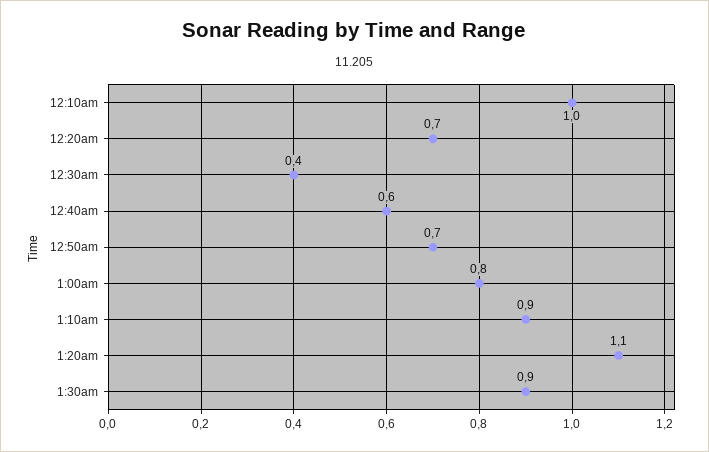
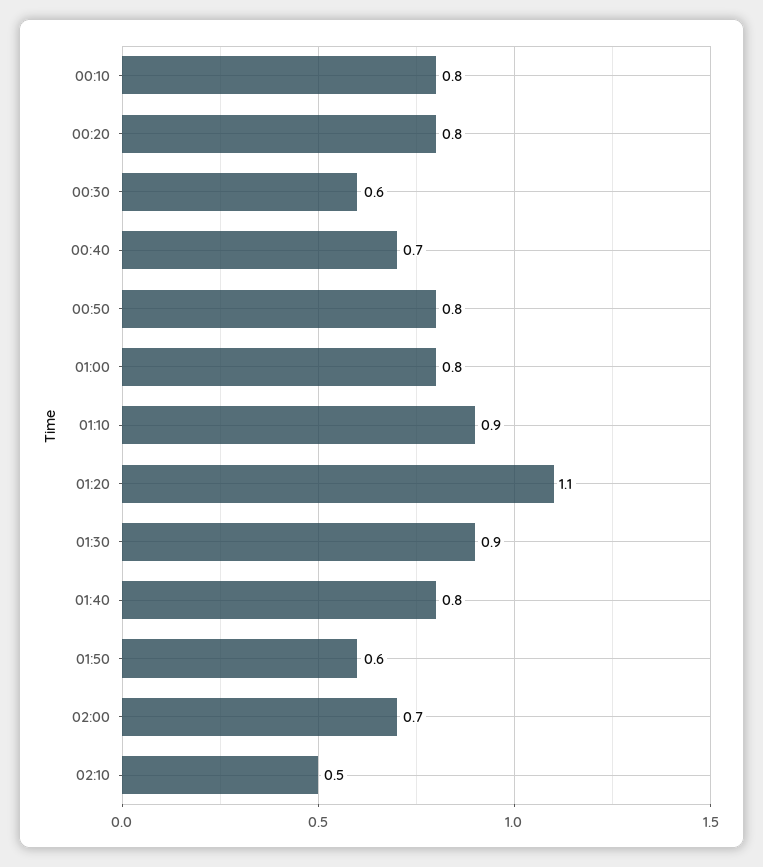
12:10am: 1 -> 0.8
12:20am: 0.7 -> 0.8
12:30am: 0.4 -> 0.6
12:40am: 0.6 -> 0.7
12:50am: 0.7 -> 0.8
01:40: none -> 0.8
01:50: none -> 0.6
02:00: none -> 0.7
02:10: none -> 0.5

